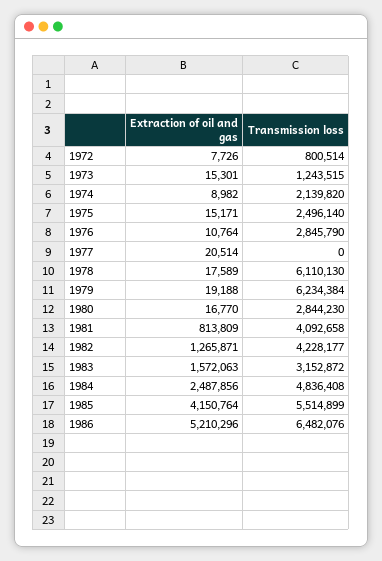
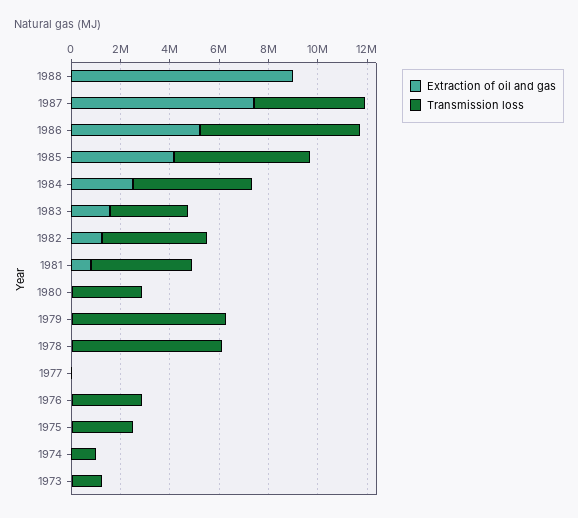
Extraction of oil and gas, 1972: 7726 -> none
Transmission loss, 1972: 800514 -> none
Transmission loss, 1974: 2139820 -> 1000000
Extraction of oil and gas, 1988: none -> 9000000
Transmission loss, 1988: none -> 0
Extraction of oil and gas, 1987: none -> 7500000
Transmission loss, 1987: none -> 4500000

